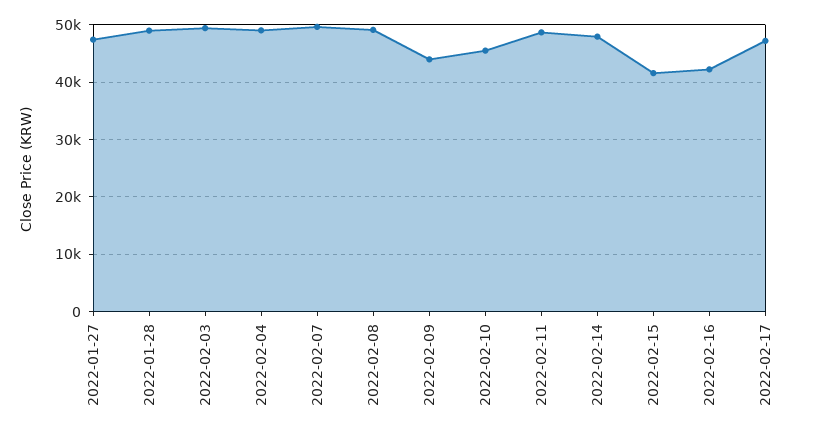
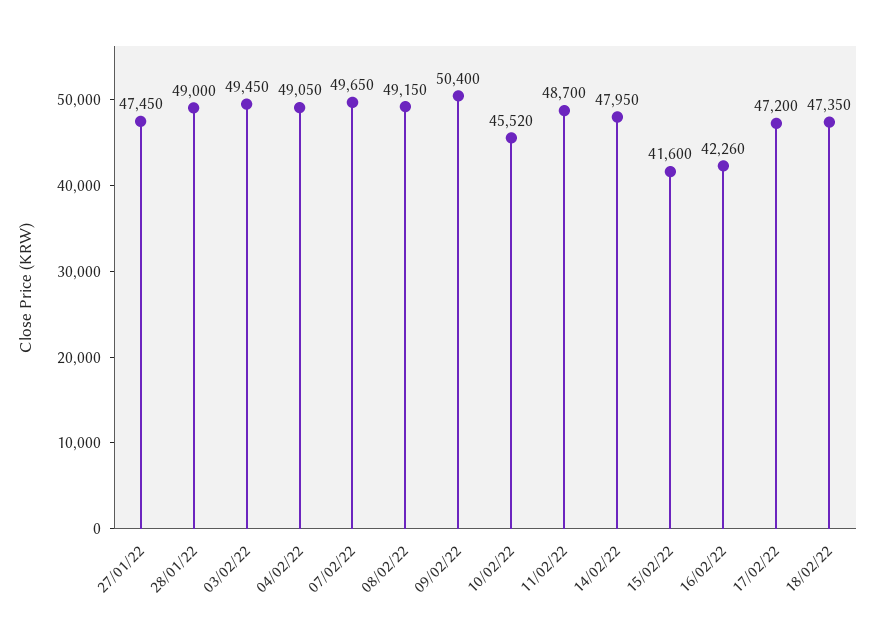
2022-02-09: 44000 -> 50400
18/02/22: none -> 47350

